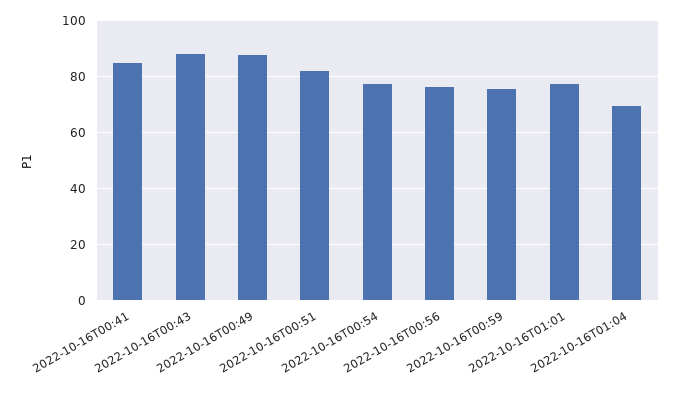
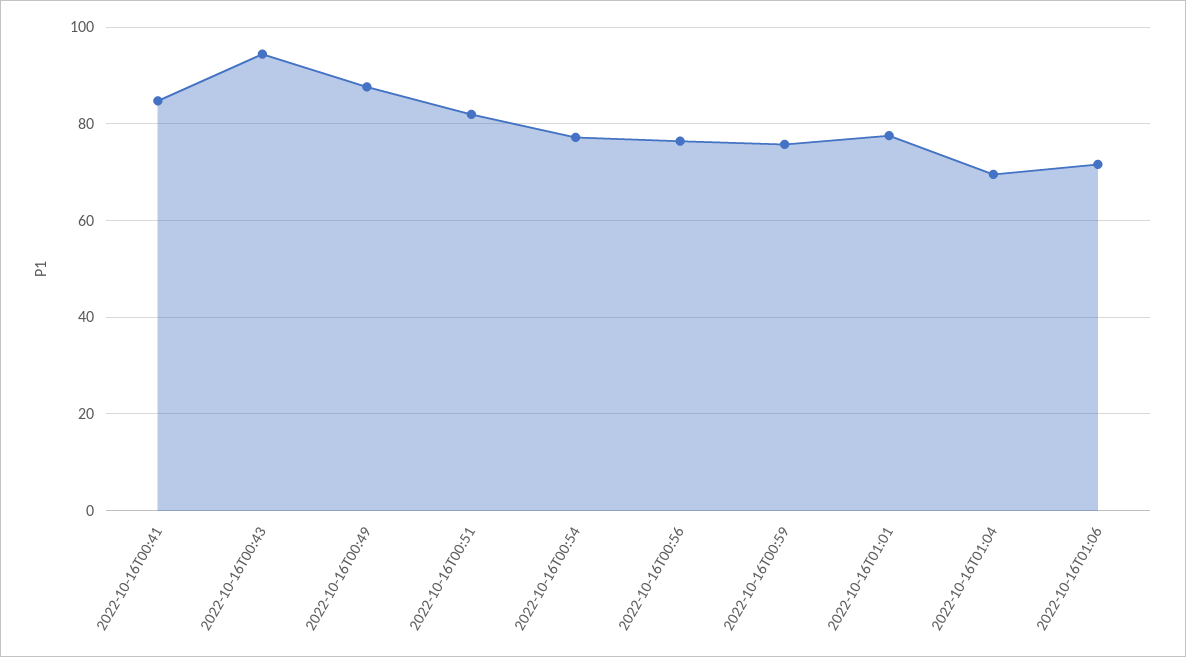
2022-10-16T00:43: 87.5 -> 94
2022-10-16T01:06: none -> 72

